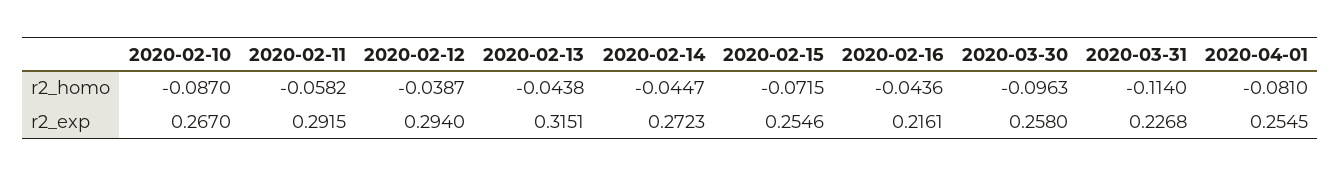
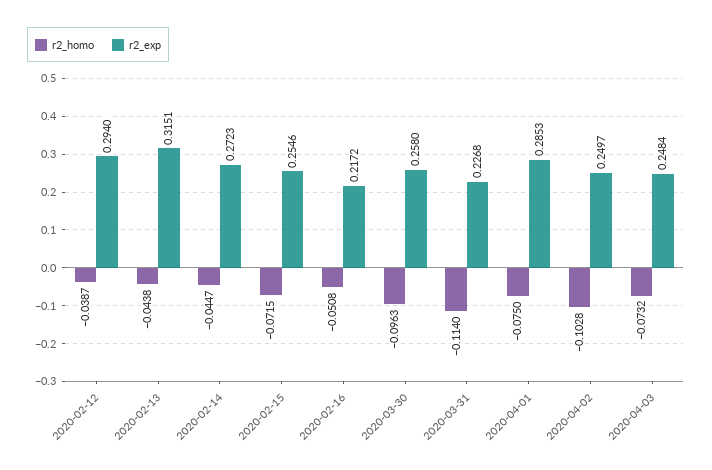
r2_homo, 2020-02-10: -0.087 -> none
r2_homo, 2020-02-11: -0.0582 -> none
r2_homo, 2020-02-16: -0.0436 -> -0.0508
r2_homo, 2020-04-01: -0.081 -> -0.075
r2_exp, 2020-02-10: 0.267 -> none
r2_exp, 2020-02-11: 0.2915 -> none
r2_exp, 2020-02-16: 0.2161 -> 0.2172
r2_exp, 2020-04-01: 0.2545 -> 0.2853
r2_homo, 2020-04-02: none -> -0.1028
r2_exp, 2020-04-02: none -> 0.2497
r2_homo, 2020-04-03: none -> -0.0732
r2_exp, 2020-04-03: none -> 0.2484

